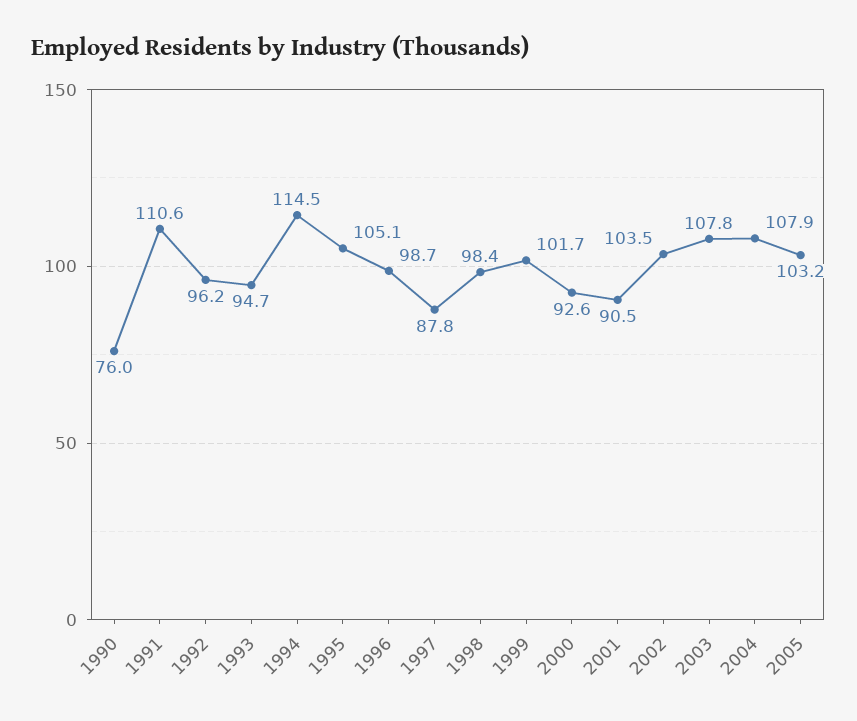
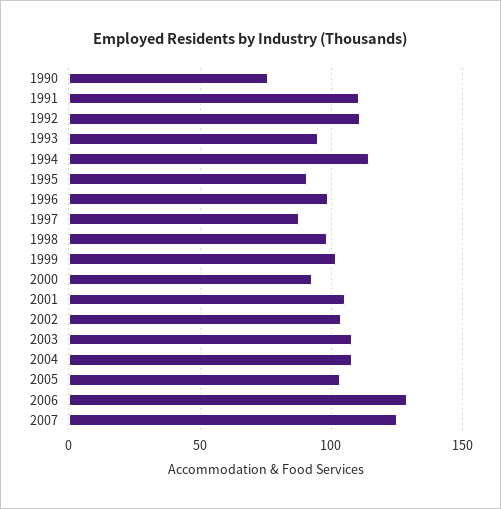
1992: 96.2 -> 110
1995: 105.1 -> 90
2001: 90.5 -> 105
2006: none -> 130
2007: none -> 125

